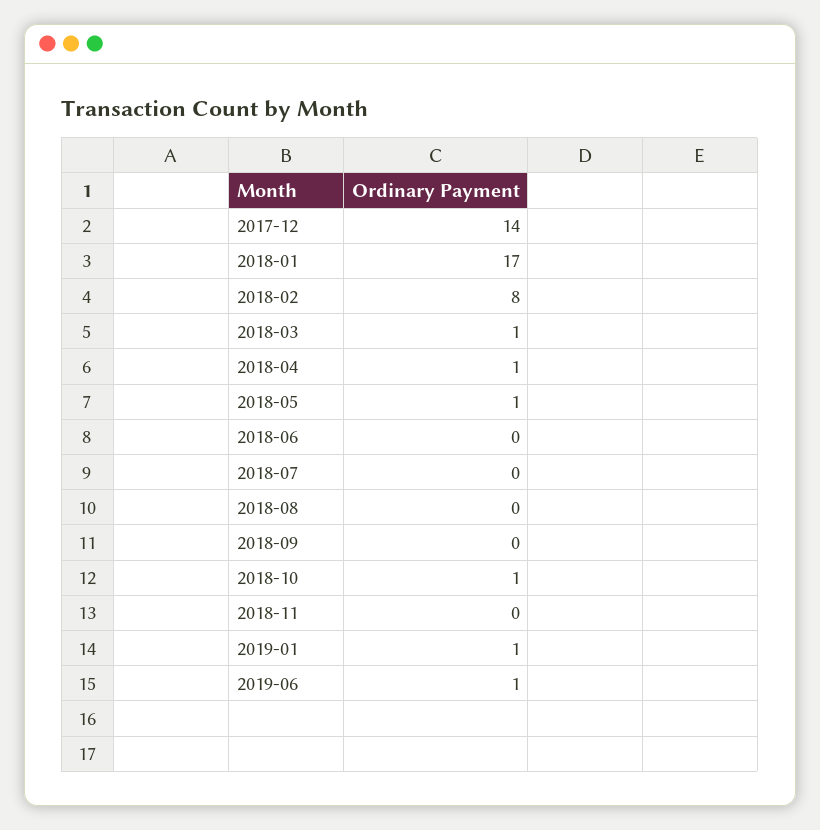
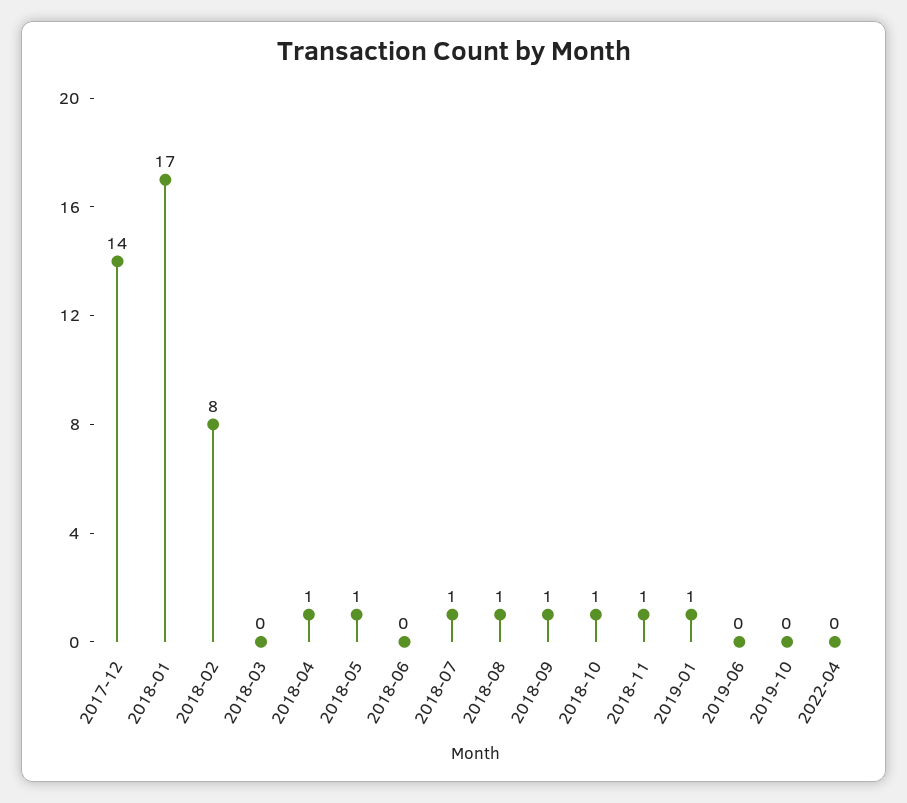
2018-03: 1 -> 0
2018-07: 0 -> 1
2018-08: 0 -> 1
2018-09: 0 -> 1
2018-11: 0 -> 1
2019-06: 1 -> 0
2019-10: none -> 0
2022-04: none -> 0

